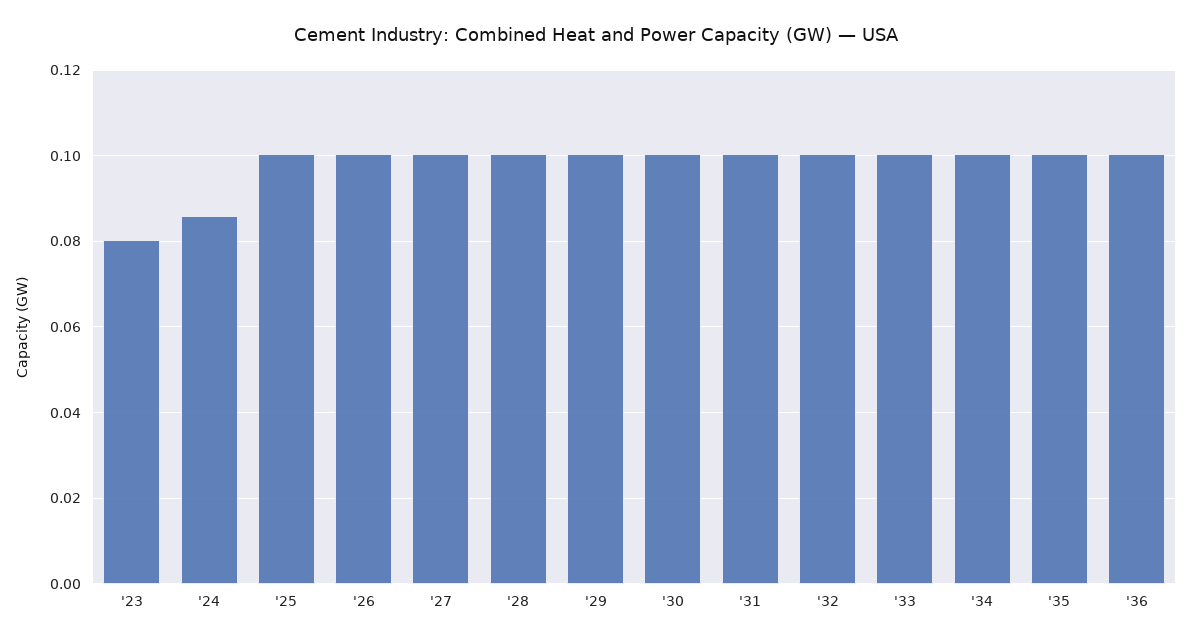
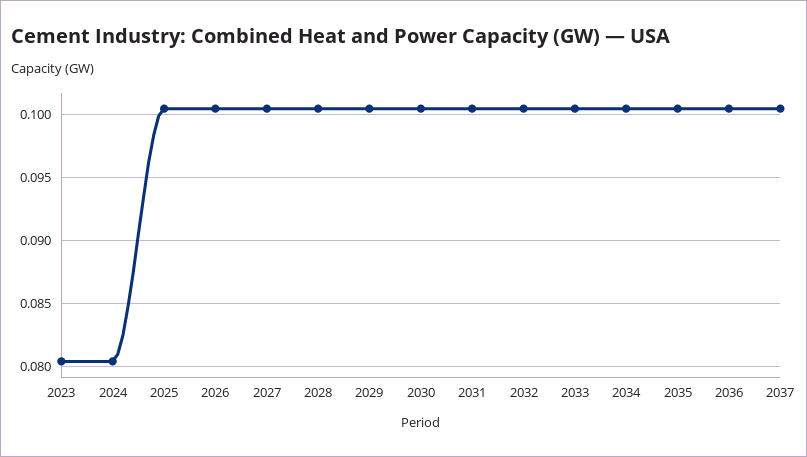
'24: 0.086 -> 0.0805
2037: none -> 0.1005

